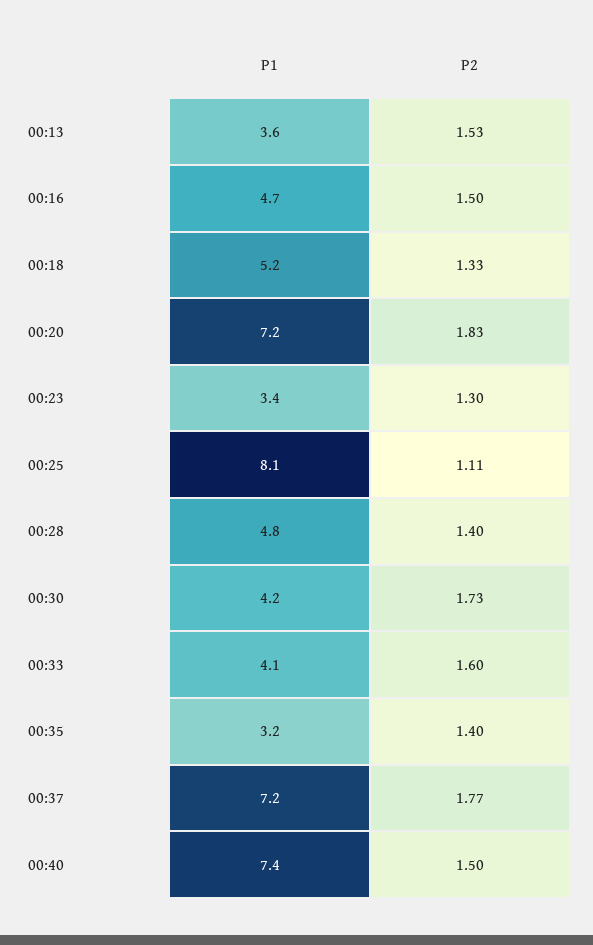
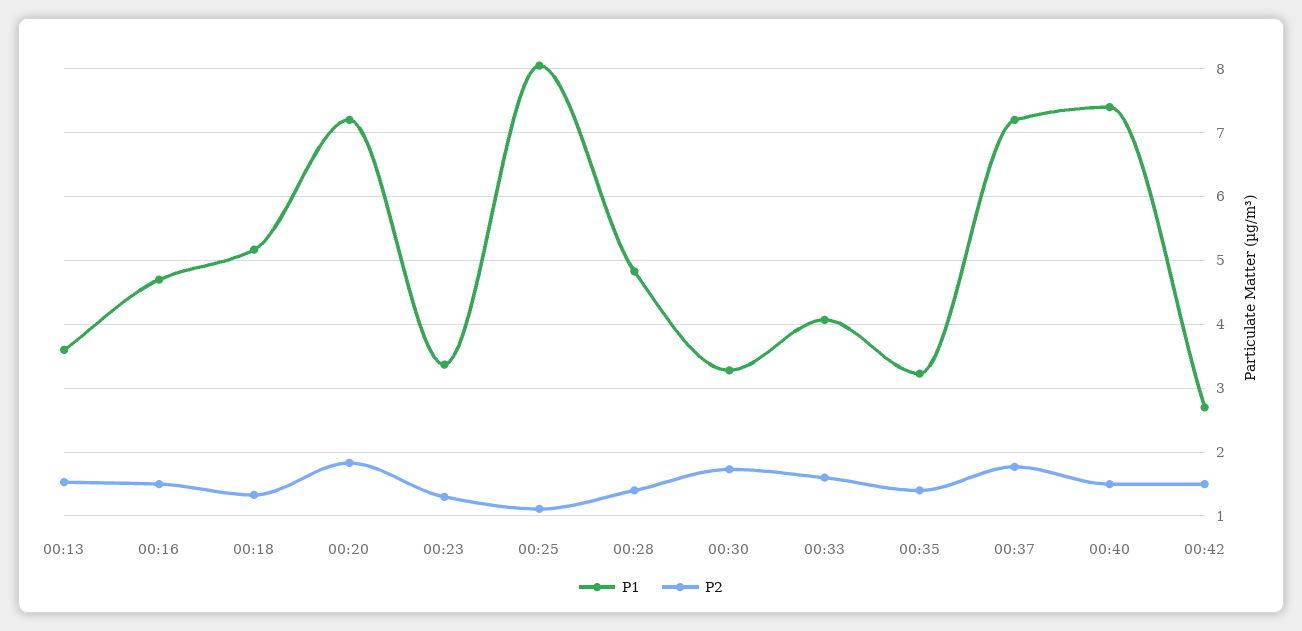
P1, 00:30: 4.2 -> 3.3
P1, 00:42: none -> 2.7
P2, 00:42: none -> 1.5

